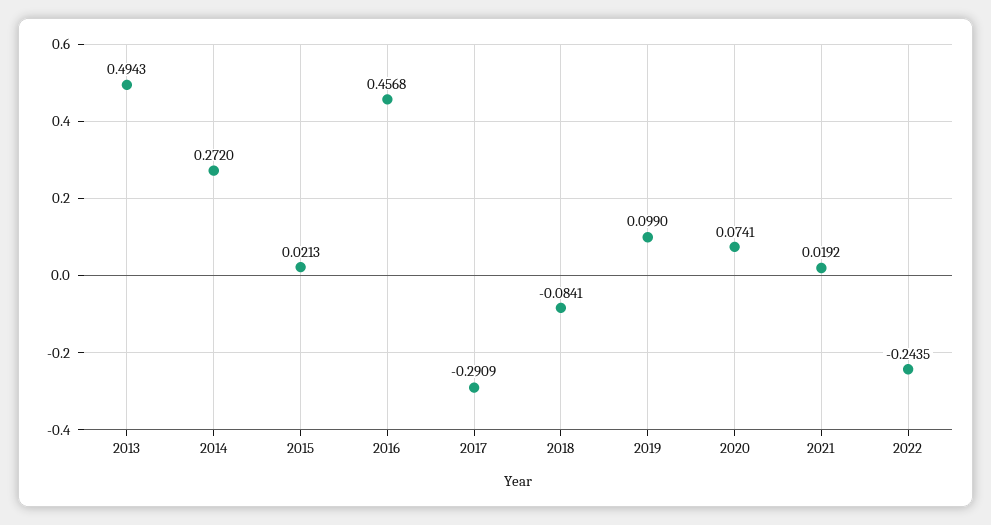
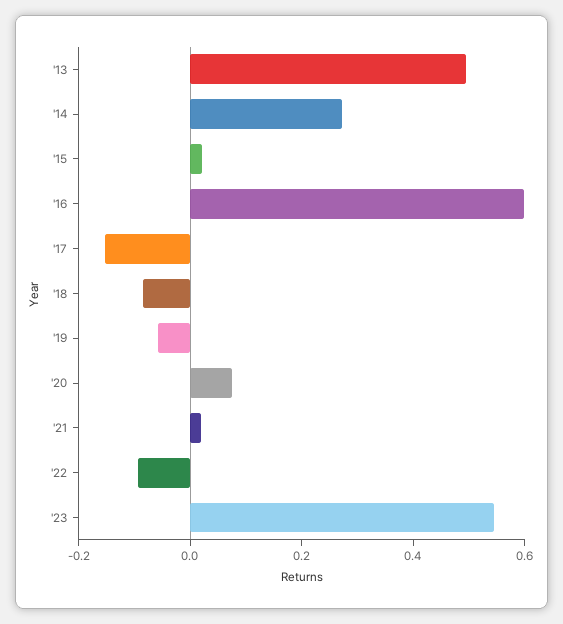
2016: 0.4568 -> 0.6
2017: -0.2909 -> -0.15
2019: 0.099 -> -0.05
2022: -0.2435 -> -0.1
'23: none -> 0.55

